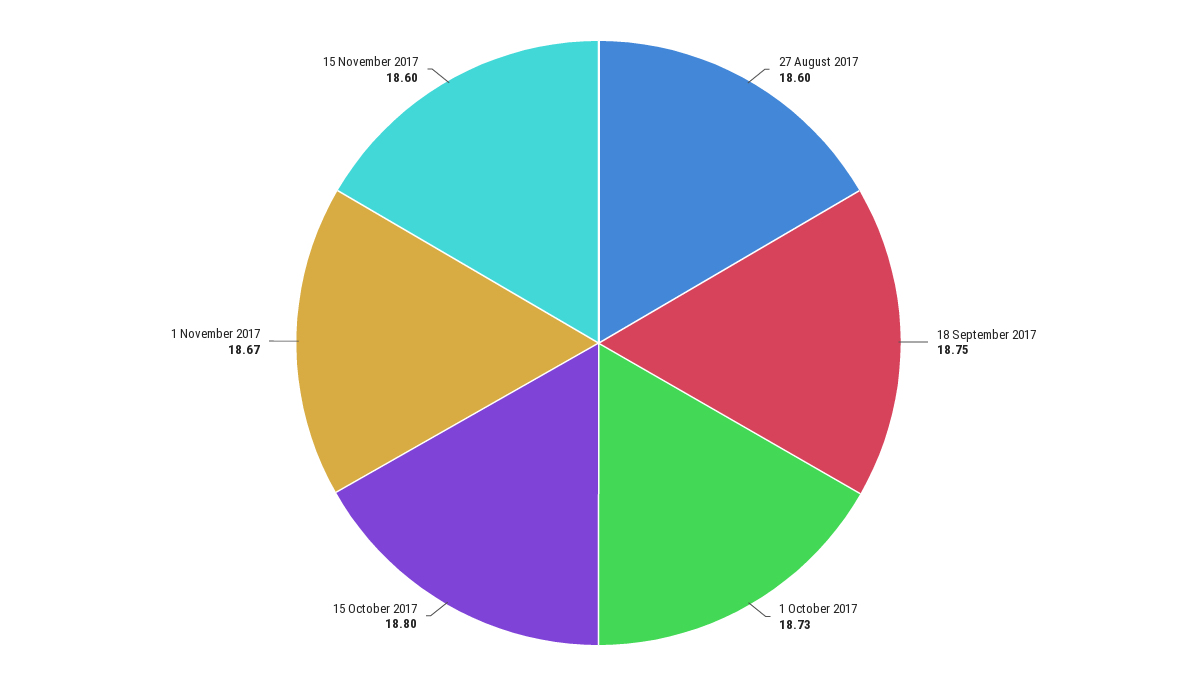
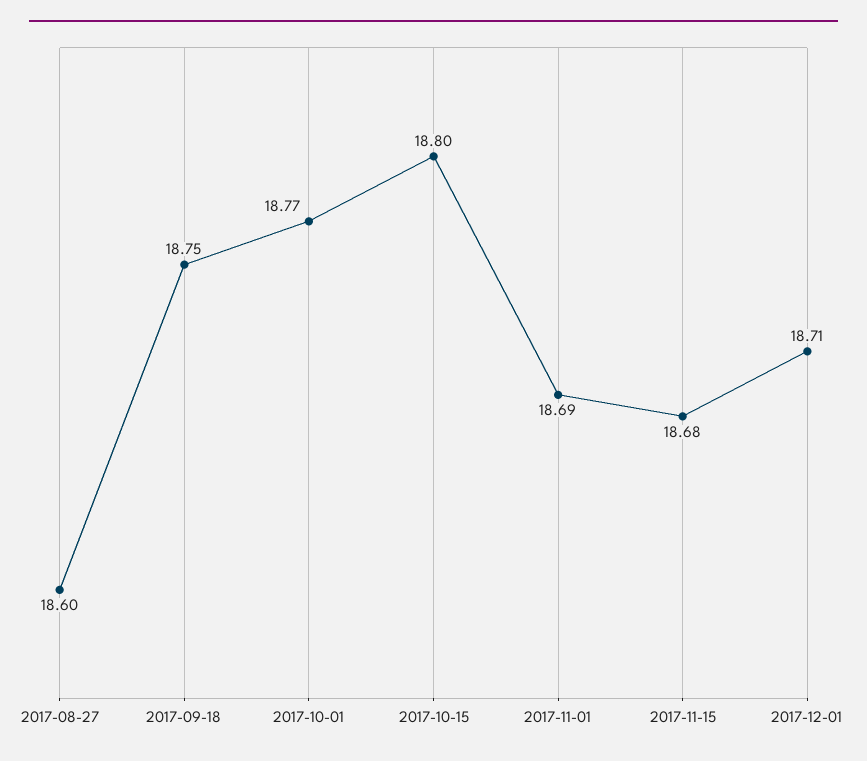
1 October 2017: 18.73 -> 18.77
1 November 2017: 18.67 -> 18.69
15 November 2017: 18.6 -> 18.68
2017-12-01: none -> 18.71

